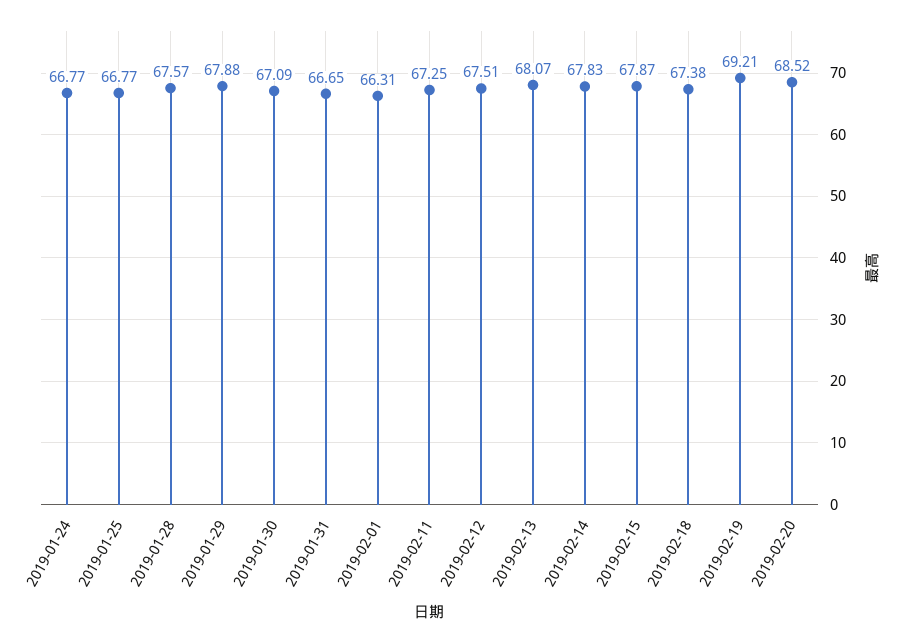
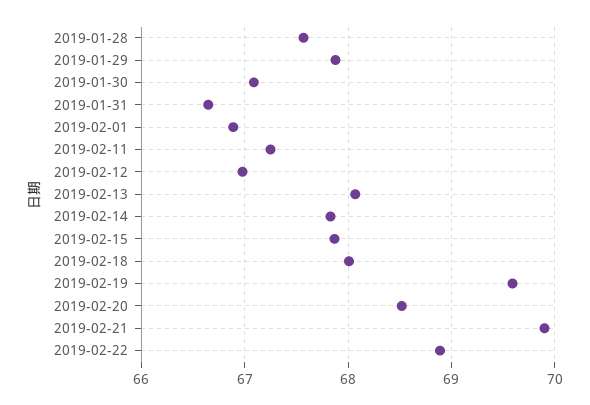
2019-01-24: 66.77 -> none
2019-01-25: 66.77 -> none
2019-02-01: 66.31 -> 66.9
2019-02-12: 67.51 -> 67
2019-02-18: 67.38 -> 68
2019-02-19: 69.21 -> 69.6
2019-02-21: none -> 69.9
2019-02-22: none -> 68.9

